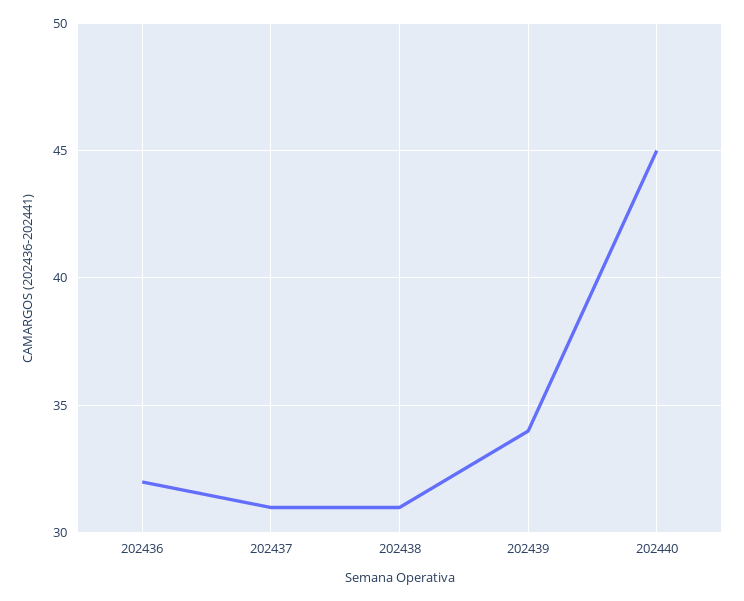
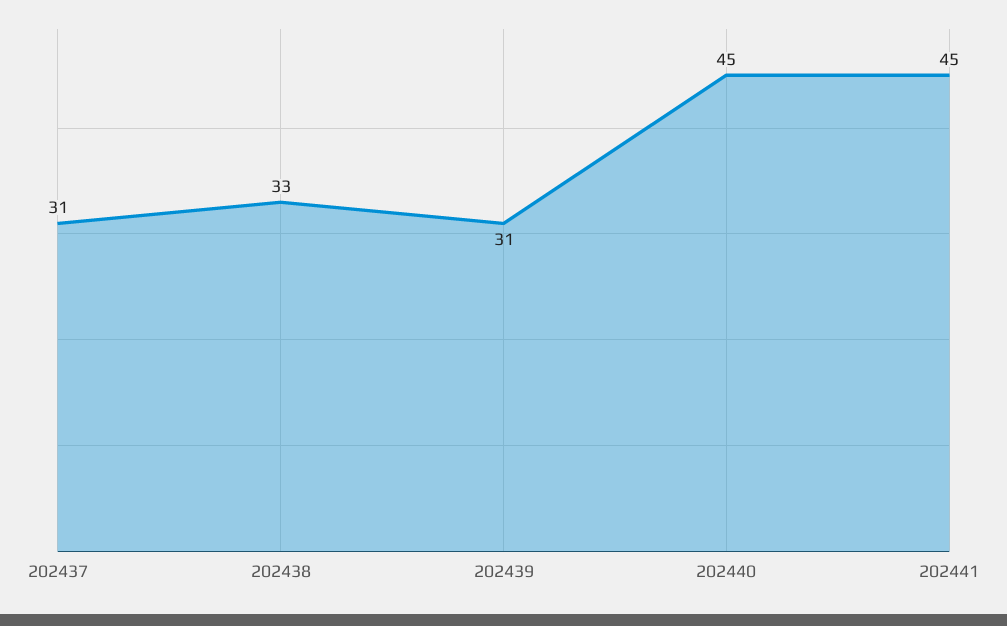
202436: 32 -> none
202438: 31 -> 33
202439: 34 -> 31
202441: none -> 45

